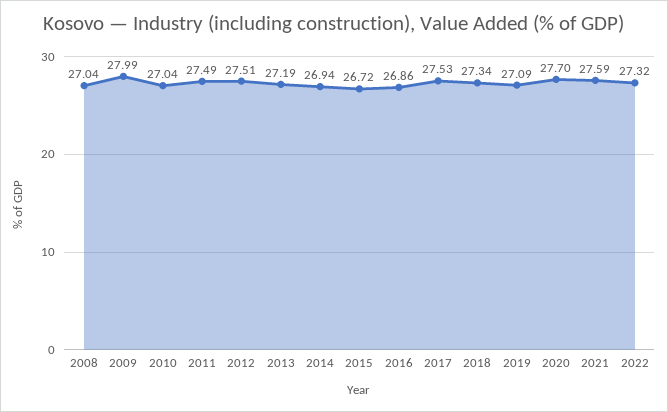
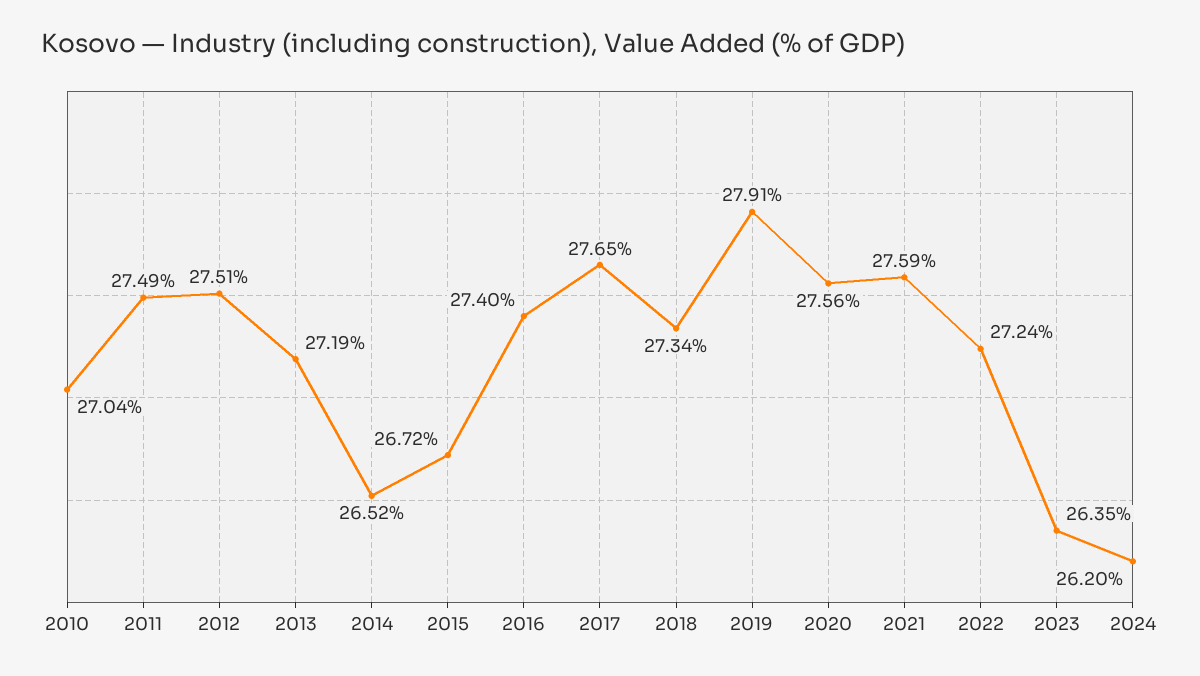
2008: 27.04 -> none
2009: 27.99 -> none
2014: 26.94 -> 26.52
2016: 26.86 -> 27.4
2017: 27.53 -> 27.65
2019: 27.09 -> 27.91
2020: 27.7 -> 27.56
2022: 27.32 -> 27.24
2023: none -> 26.35
2024: none -> 26.2

